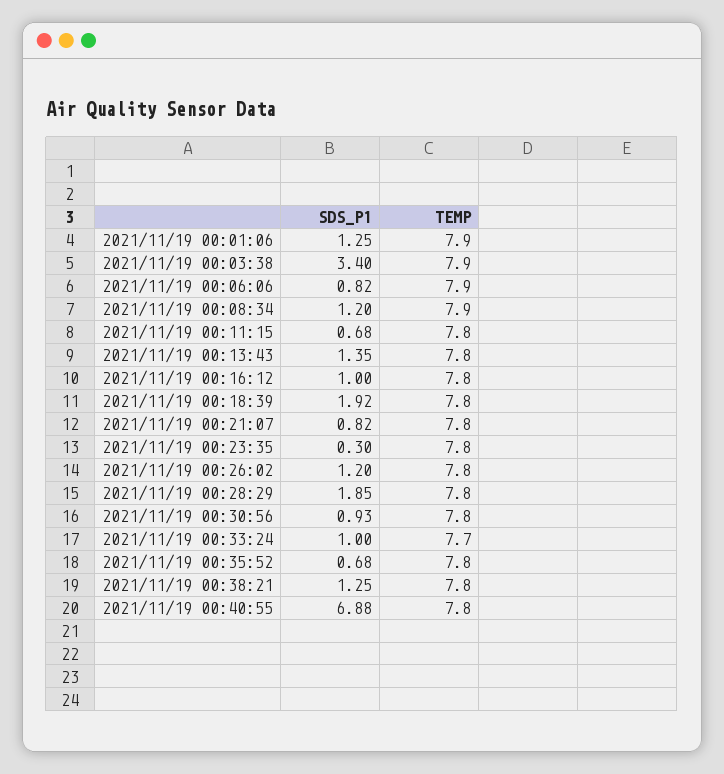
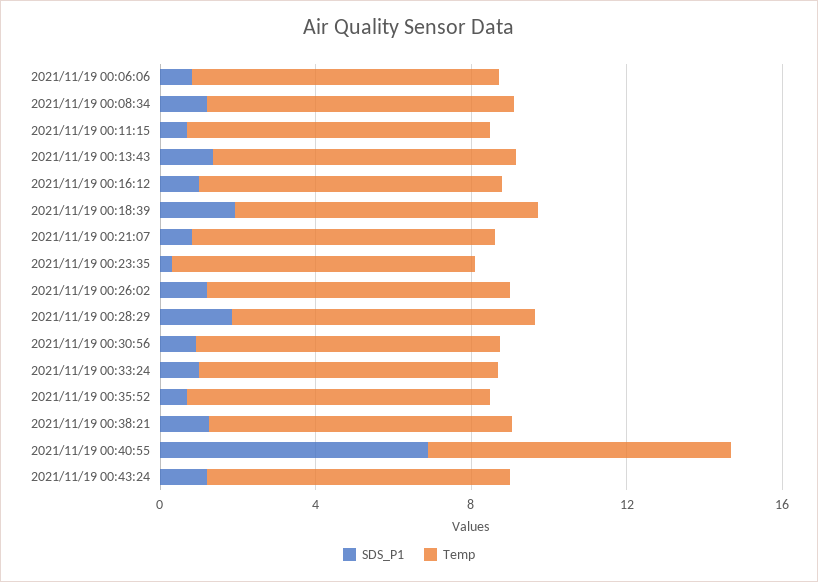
SDS_P1, 2021/11/19 00:01:06: 1.25 -> none
TEMP, 2021/11/19 00:01:06: 7.9 -> none
SDS_P1, 2021/11/19 00:03:38: 3.4 -> none
TEMP, 2021/11/19 00:03:38: 7.9 -> none
SDS_P1, 2021/11/19 00:43:24: none -> 1
TEMP, 2021/11/19 00:43:24: none -> 8

